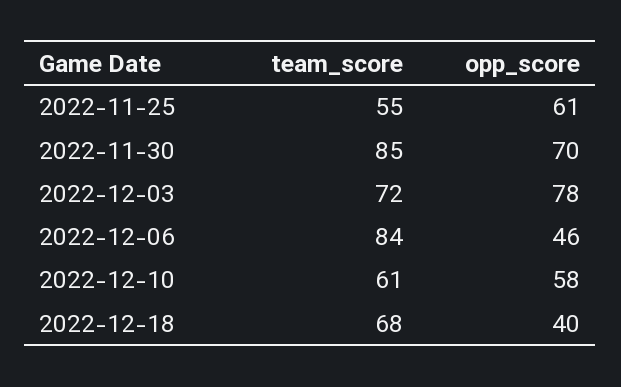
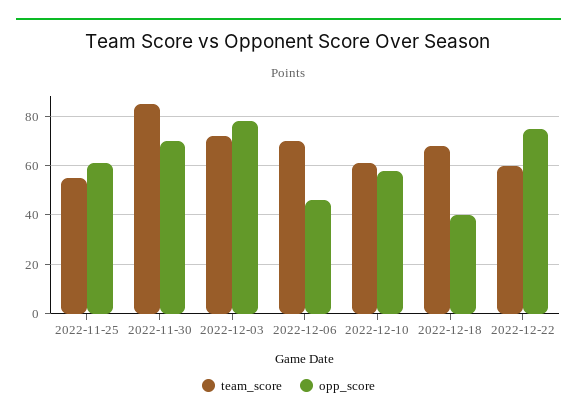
team_score, 2022-12-06: 84 -> 70
team_score, 2022-12-22: none -> 60
opp_score, 2022-12-22: none -> 75

